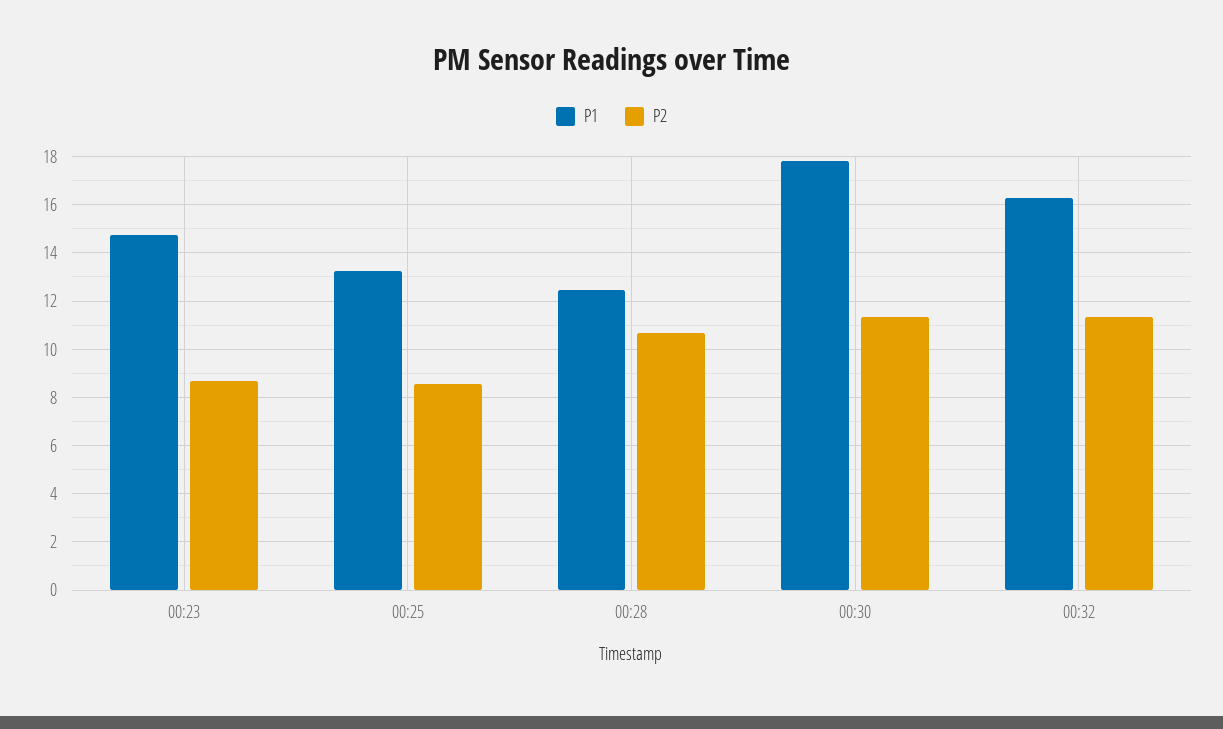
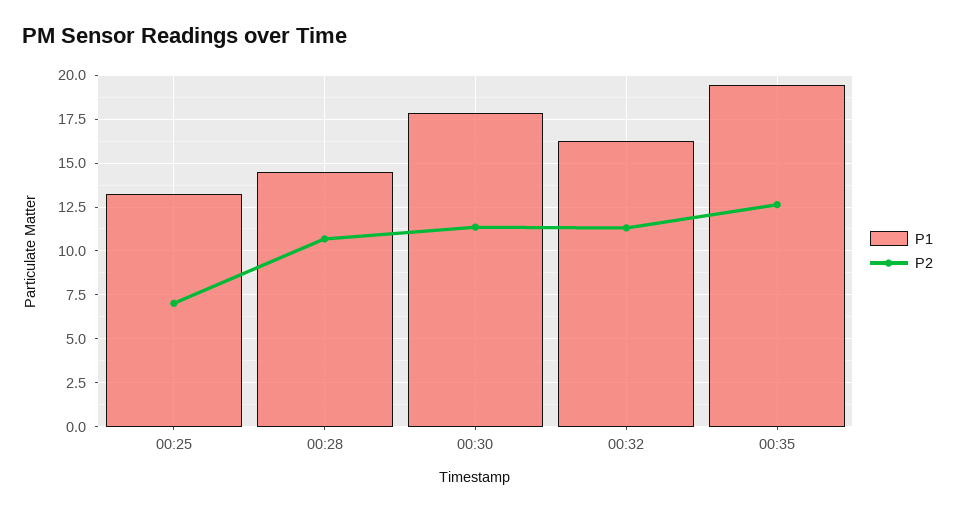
P1, 00:23: 14.75 -> none
P2, 00:23: 8.75 -> none
P2, 00:25: 8.5 -> 7
P1, 00:28: 12.5 -> 14.5
P1, 00:35: none -> 19.5
P2, 00:35: none -> 12.5

